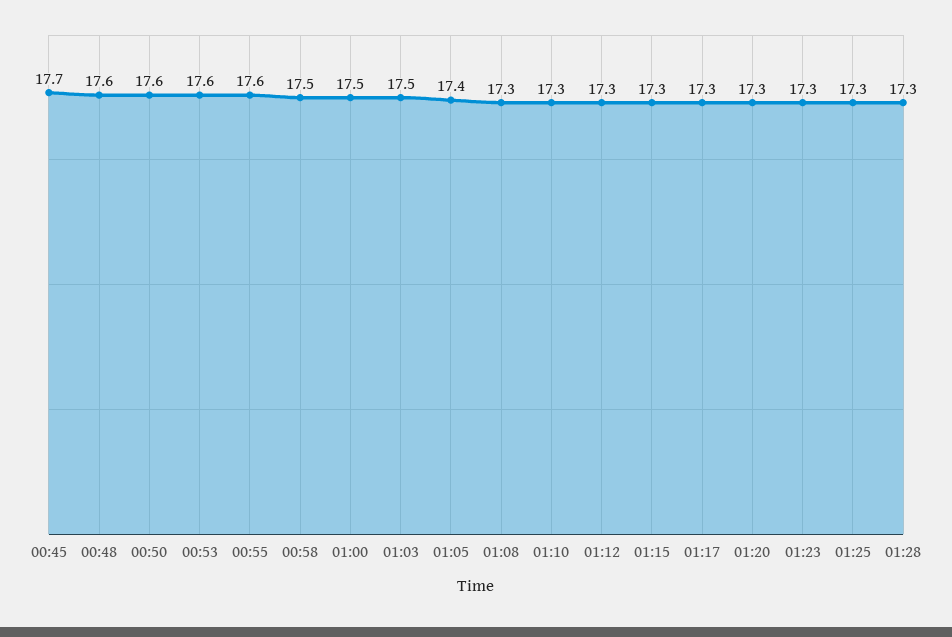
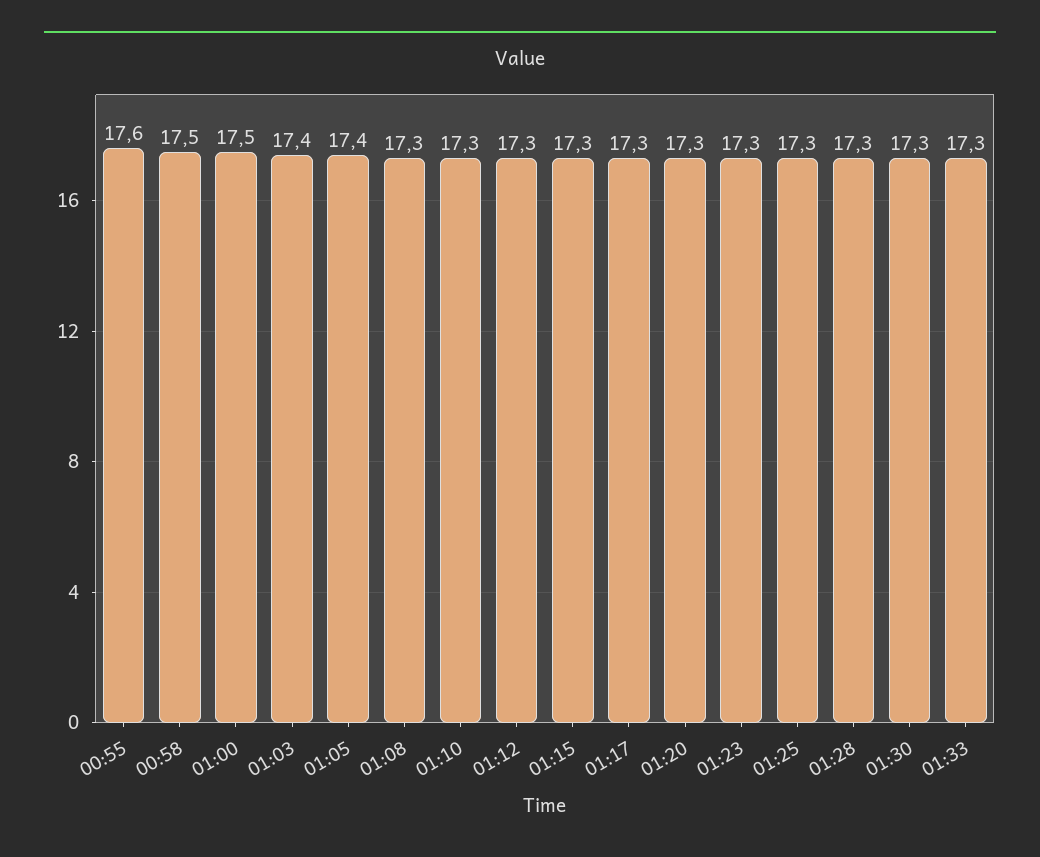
00:45: 17.7 -> none
00:48: 17.6 -> none
00:50: 17.6 -> none
00:53: 17.6 -> none
01:03: 17.5 -> 17.4
01:30: none -> 17.3
01:33: none -> 17.3

